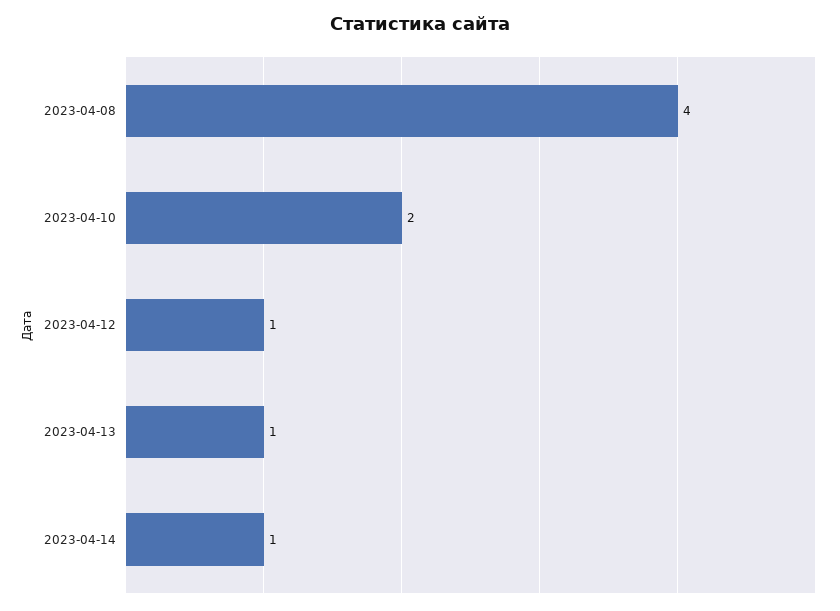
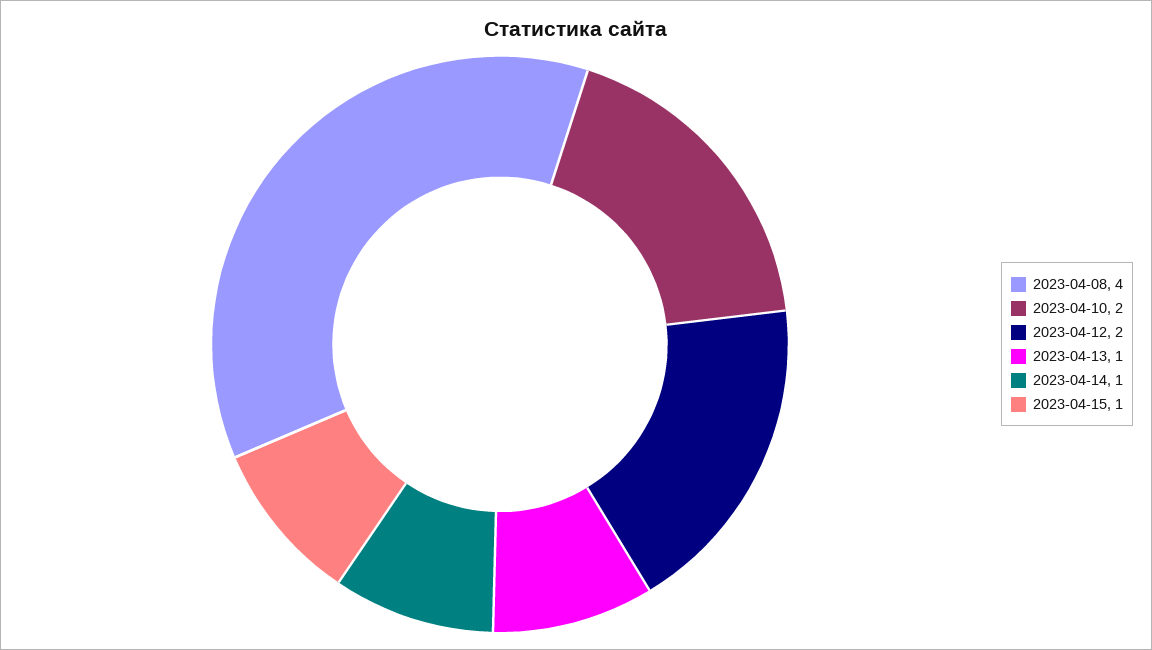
2023-04-12: 1 -> 2
2023-04-15: none -> 1

